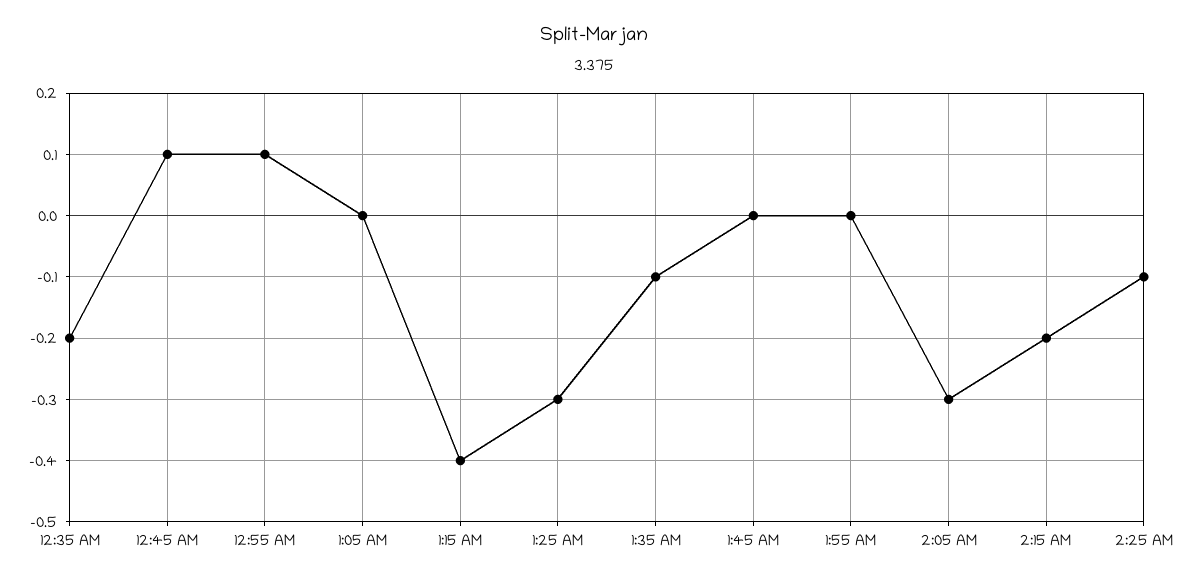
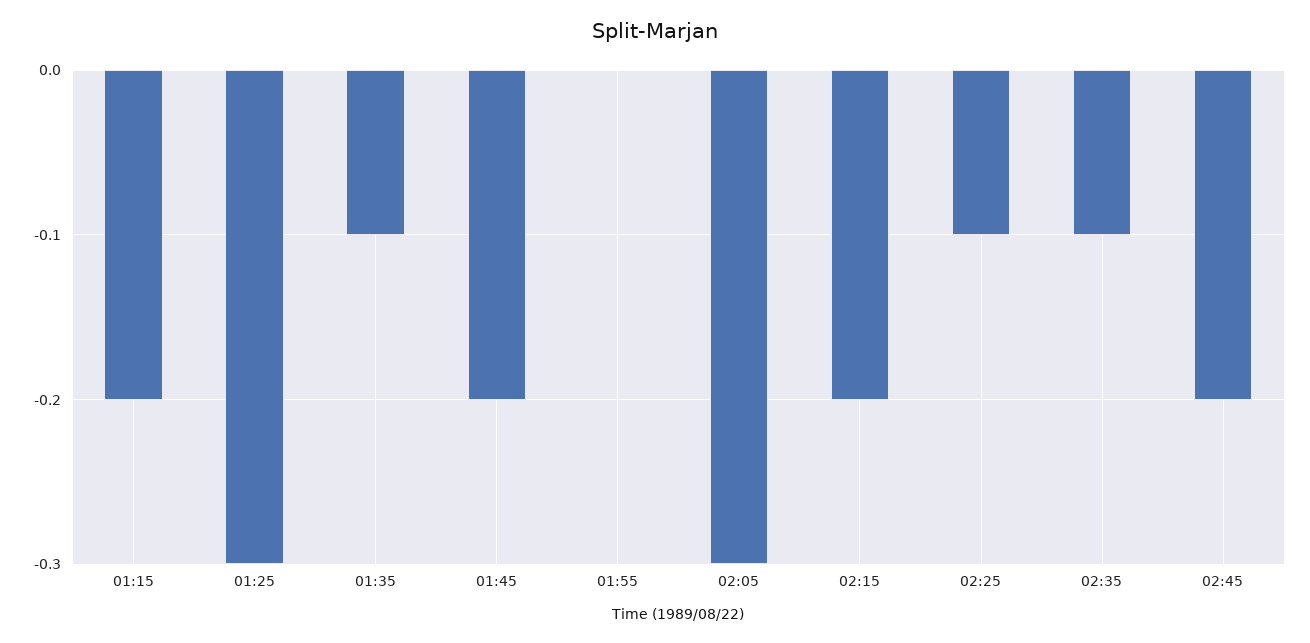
12:35 AM: -0.2 -> none
12:45 AM: 0.1 -> none
12:55 AM: 0.1 -> none
1:05 AM: 0 -> none
1:15 AM: -0.4 -> -0.2
1:45 AM: 0 -> -0.2
02:35: none -> -0.1
02:45: none -> -0.2

